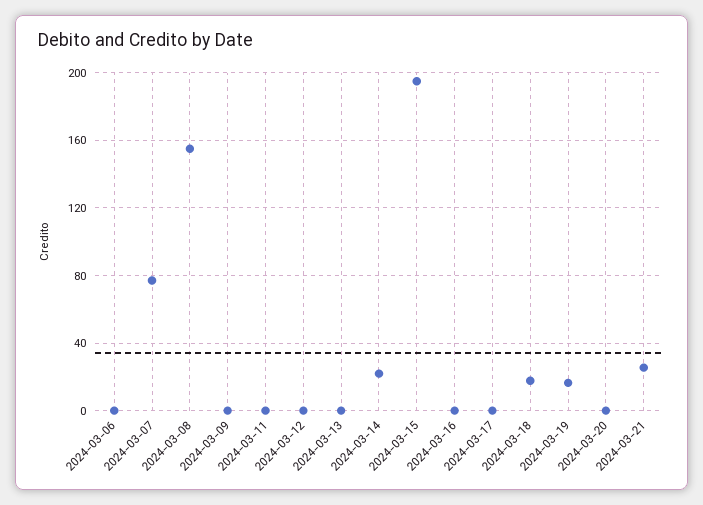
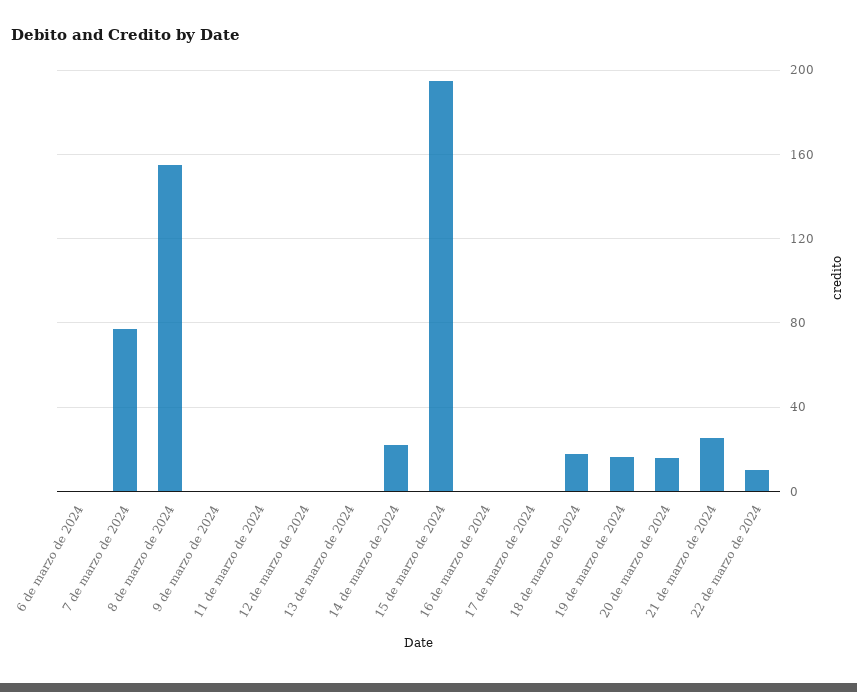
2024-03-20: 0 -> 15
22 de marzo de 2024: none -> 10

